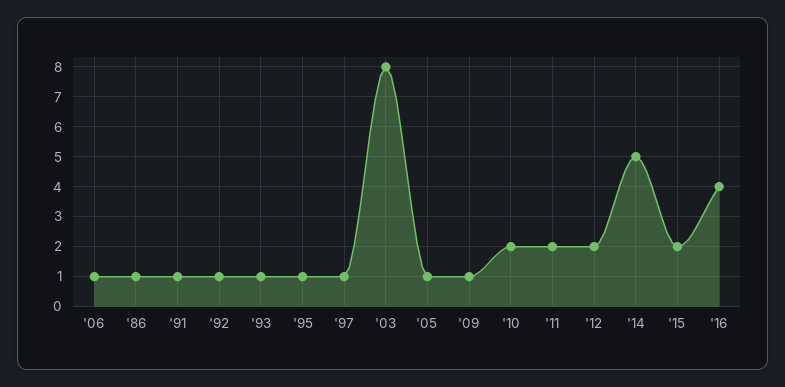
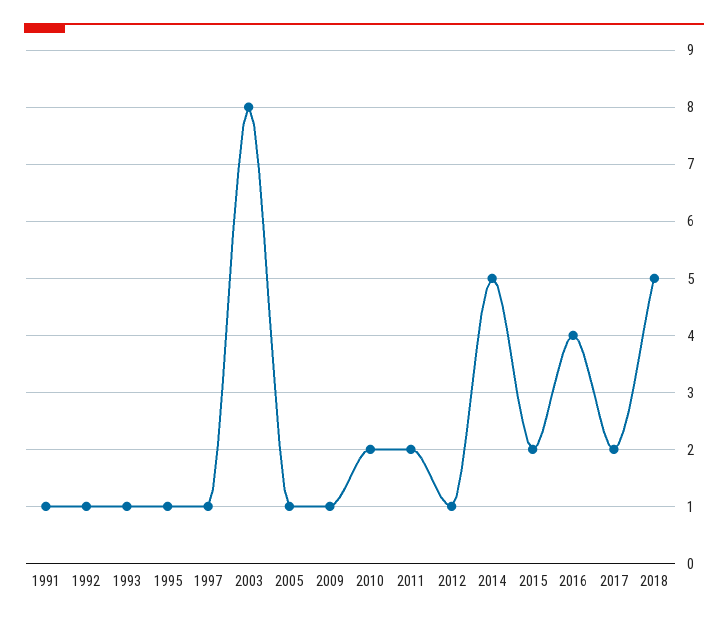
'06: 1 -> none
'86: 1 -> none
'12: 2 -> 1
2017: none -> 2
2018: none -> 5

